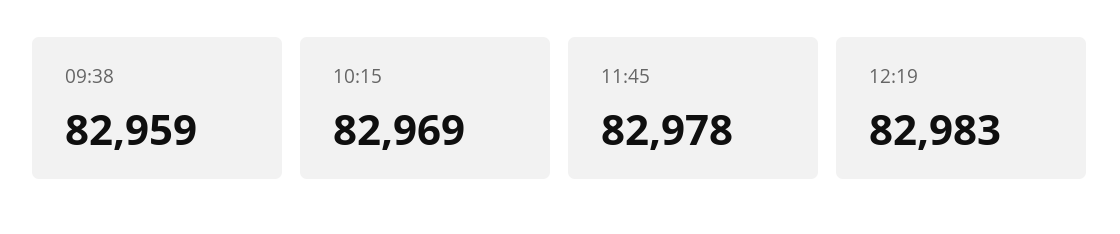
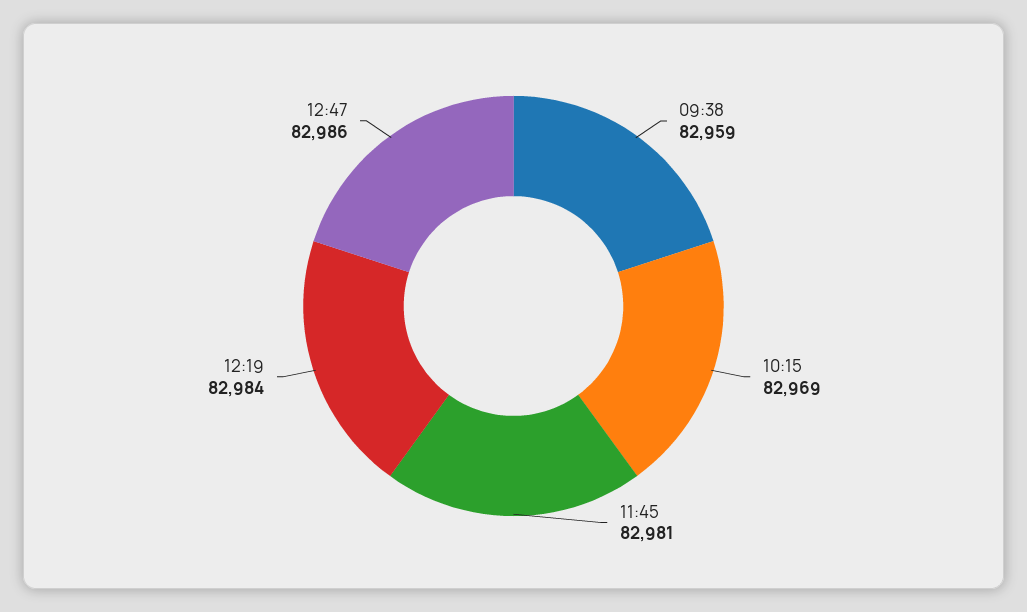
11:45: 82978 -> 82981
12:19: 82983 -> 82984
12:47: none -> 82986

